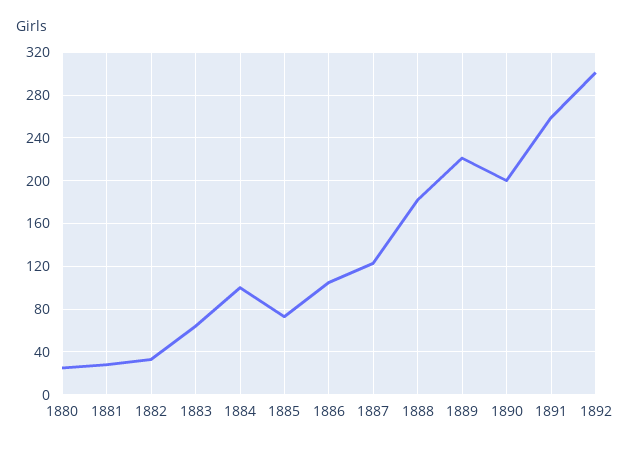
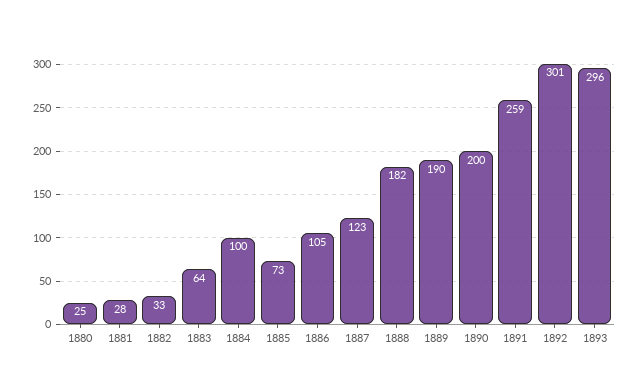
1889: 220 -> 190
1893: none -> 296

